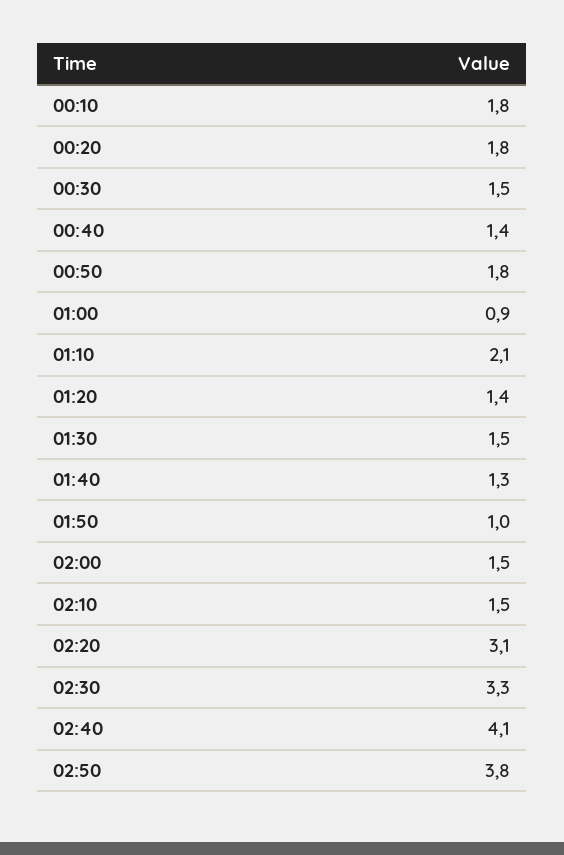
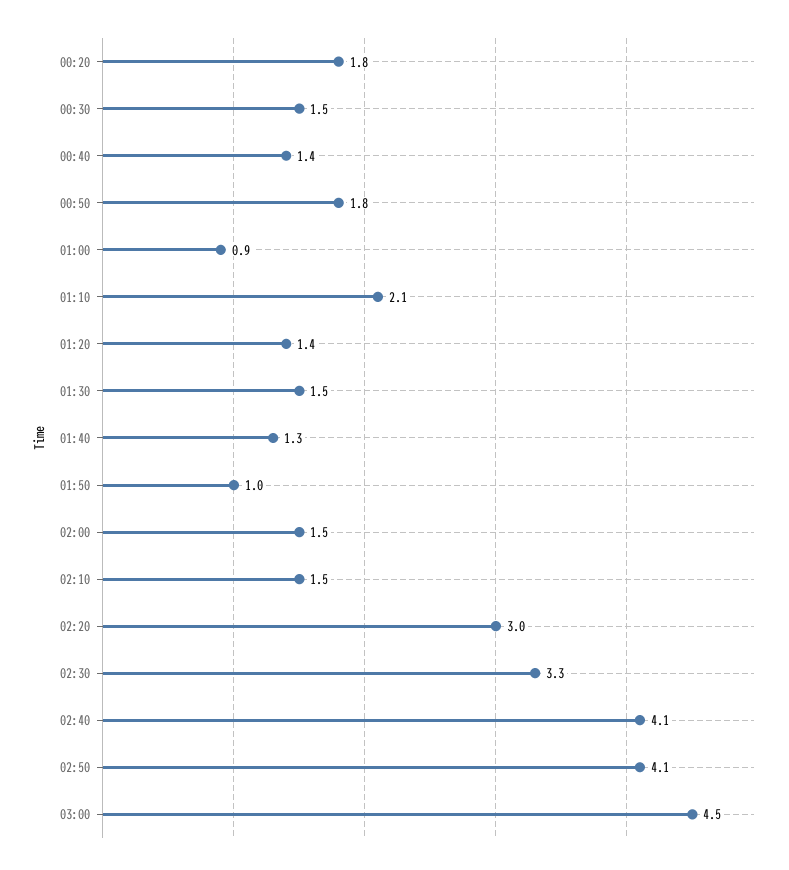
00:10: 1.8 -> none
02:20: 3.1 -> 3
02:50: 3.8 -> 4.1
03:00: none -> 4.5

